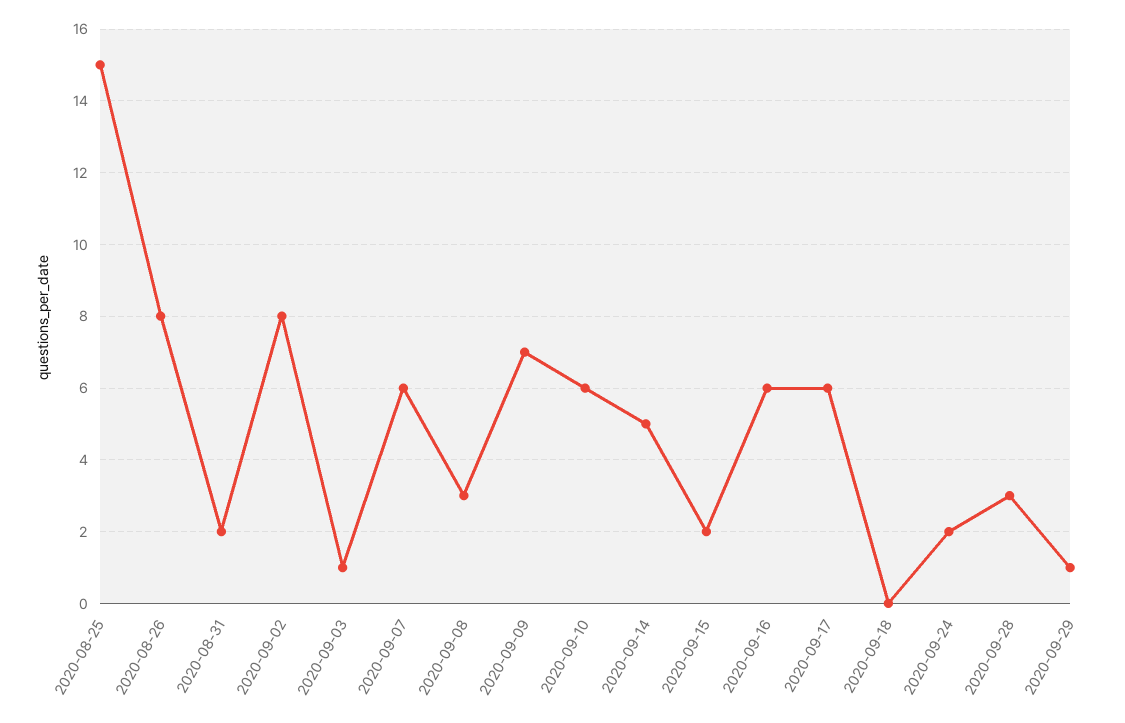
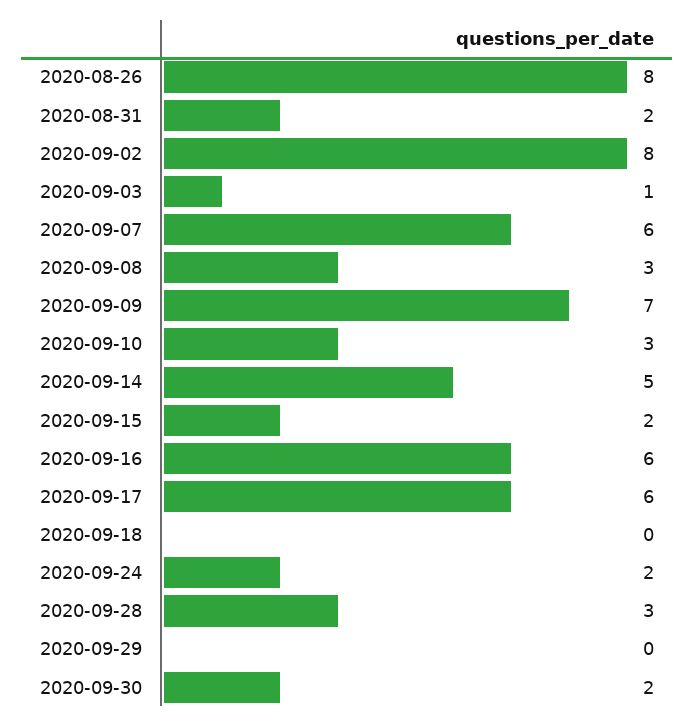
2020-08-25: 15 -> none
2020-09-10: 6 -> 3
2020-09-29: 1 -> 0
2020-09-30: none -> 2

